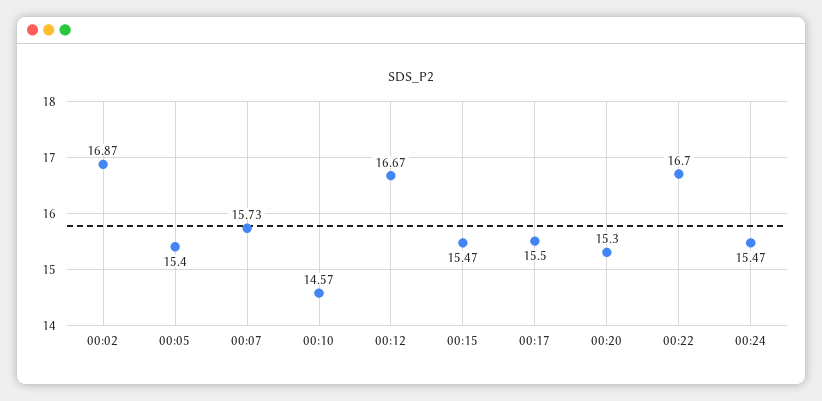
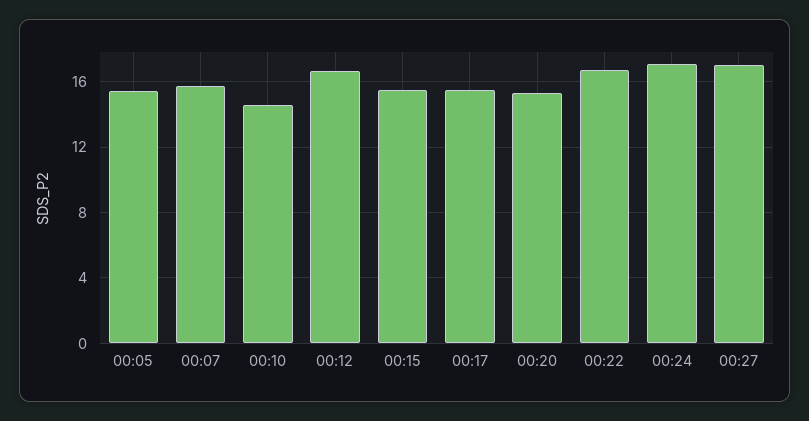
00:02: 16.87 -> none
00:24: 15.47 -> 17
00:27: none -> 17

